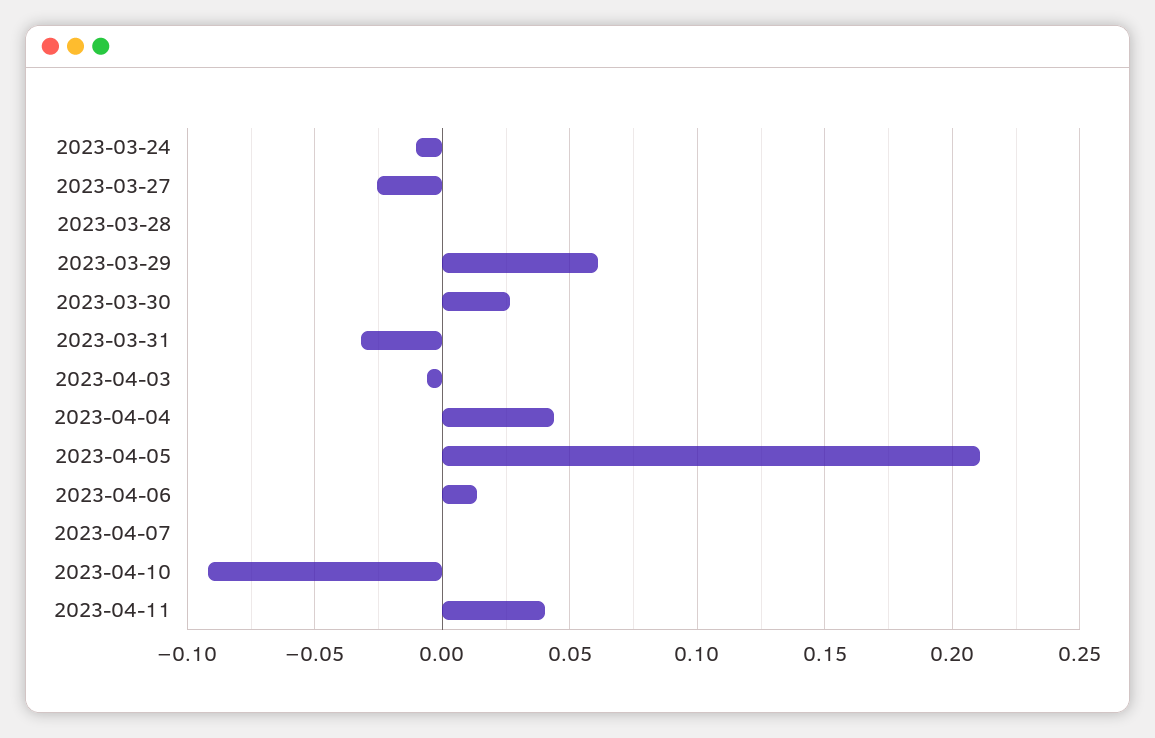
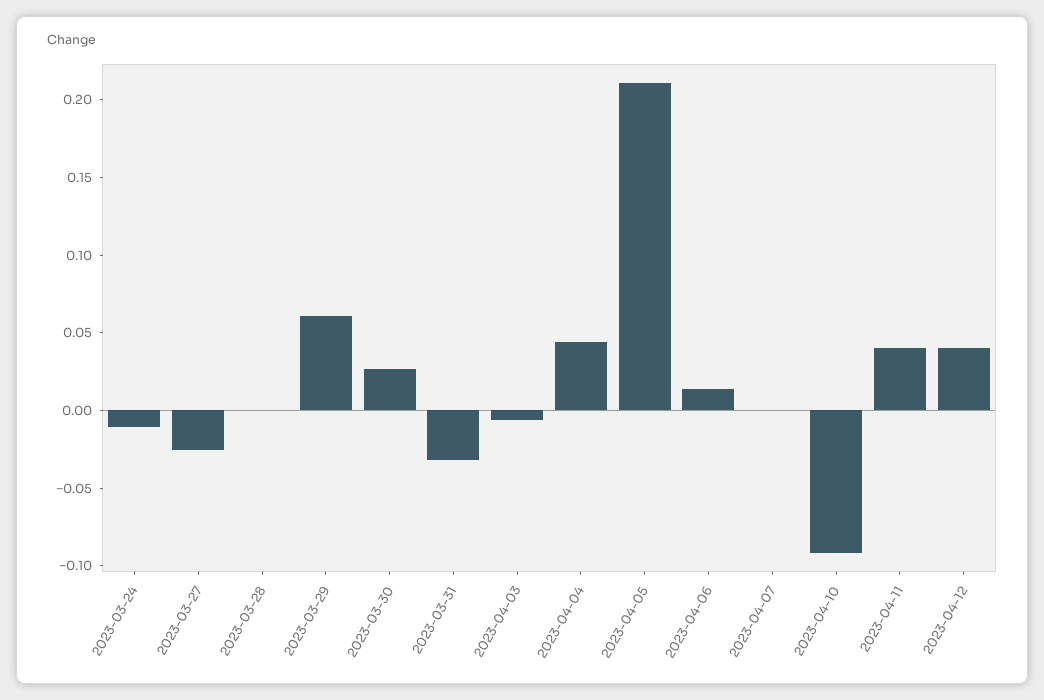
2023-04-12: none -> 0.04

